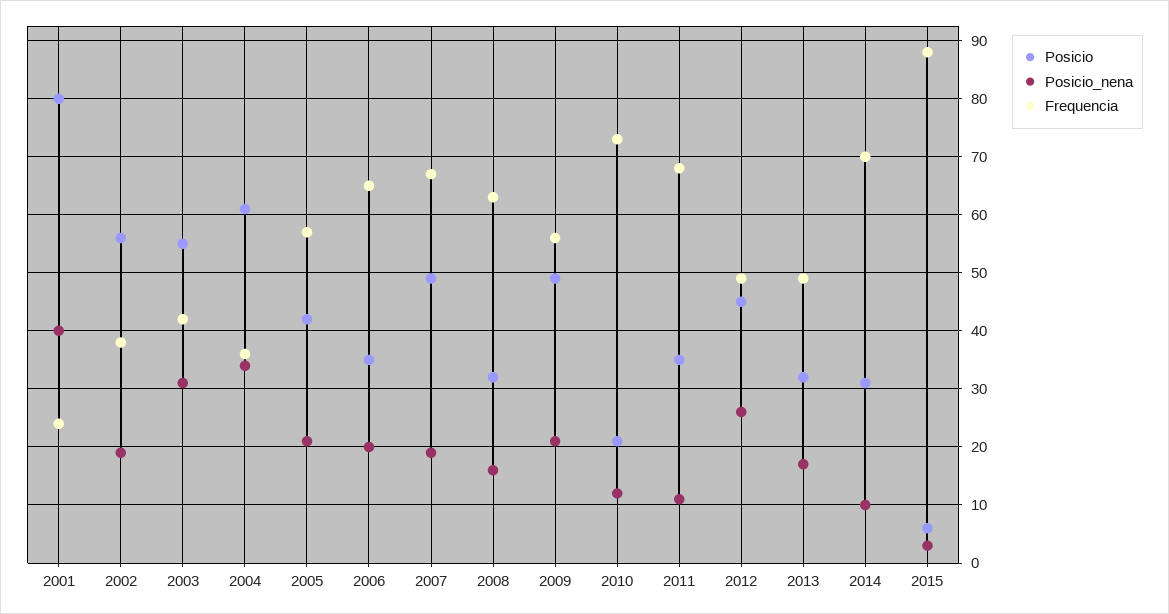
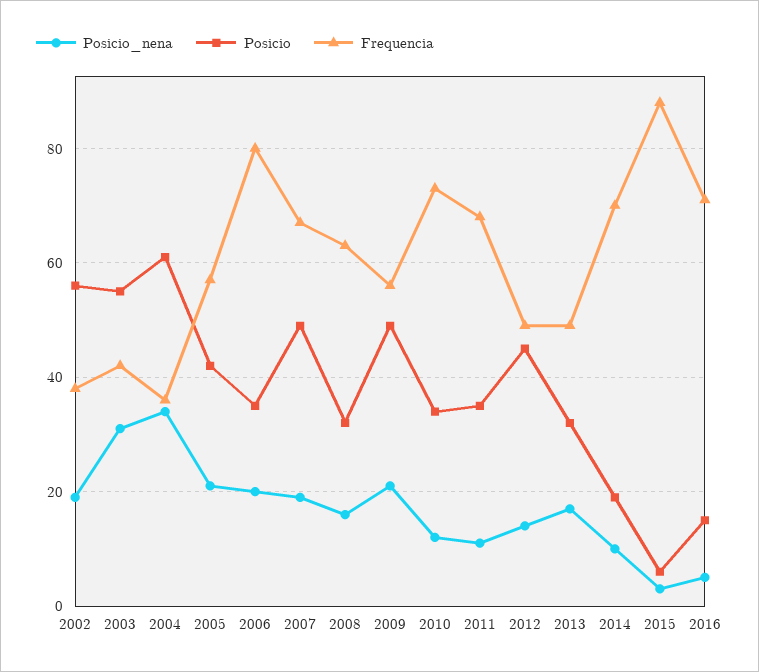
Posicio, 2001: 80 -> none
Posicio_nena, 2001: 40 -> none
Frequencia, 2001: 25 -> none
Frequencia, 2006: 65 -> 80
Posicio, 2010: 20 -> 35
Posicio_nena, 2012: 25 -> 15
Posicio, 2014: 30 -> 20
Posicio_nena, 2016: none -> 5
Posicio, 2016: none -> 15
Frequencia, 2016: none -> 70

